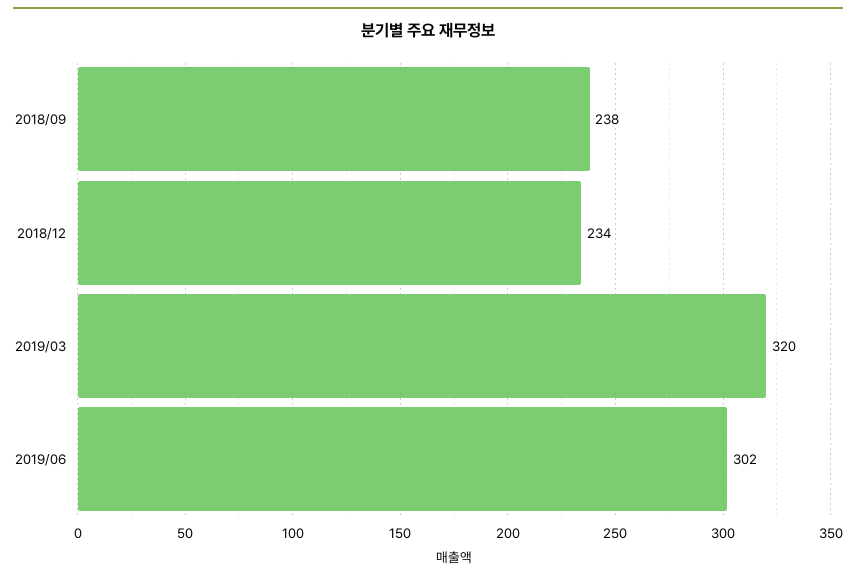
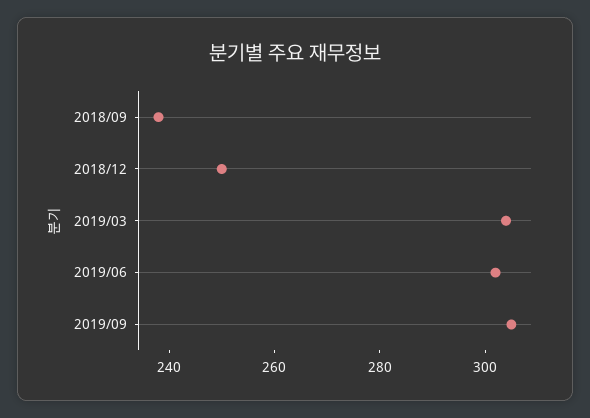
2018/12: 234 -> 250
2019/03: 320 -> 305
2019/09: none -> 305

